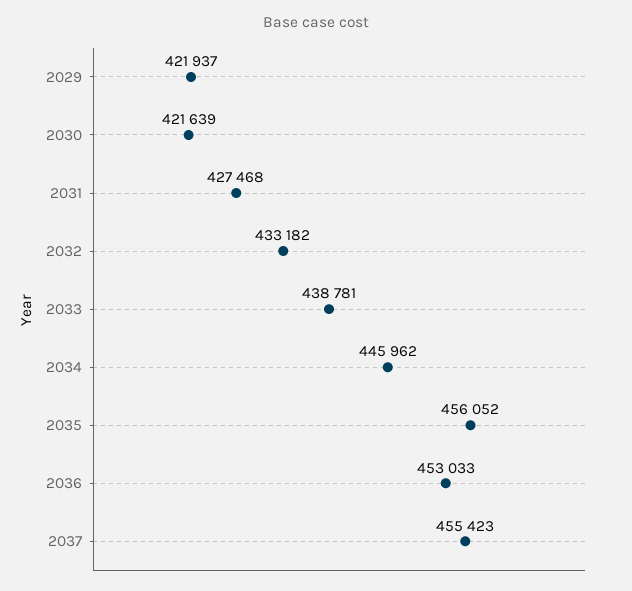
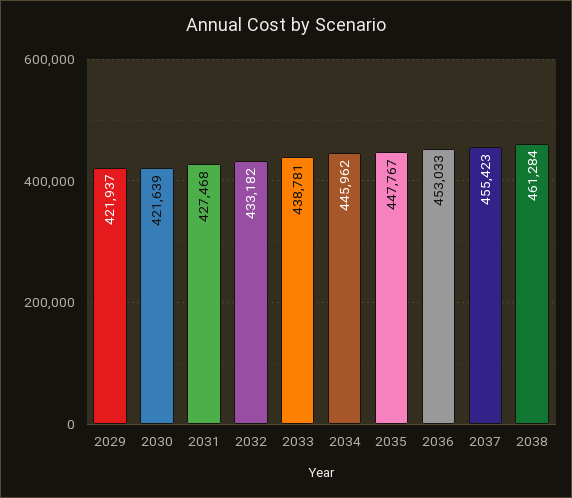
2035: 456052 -> 447767
2038: none -> 461284

